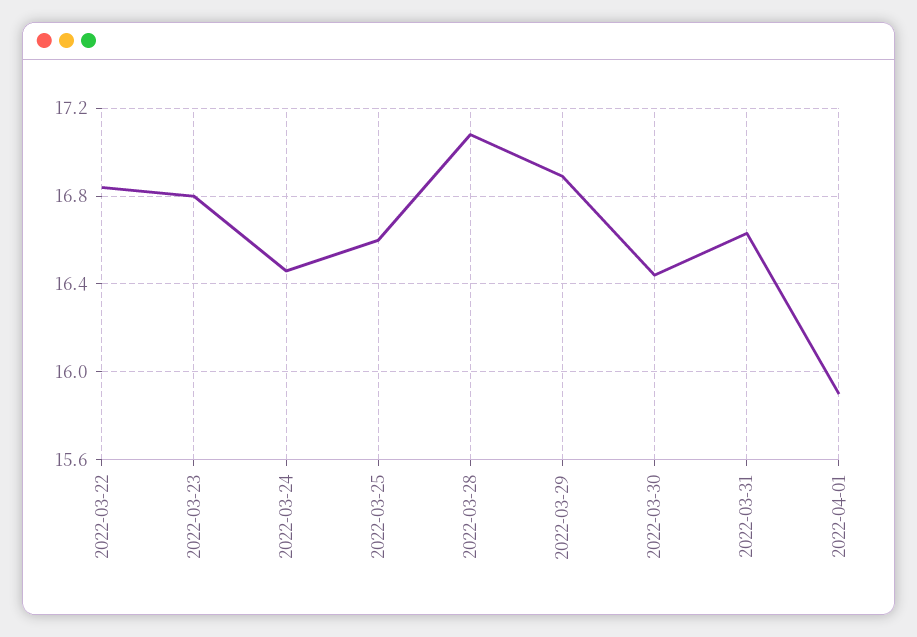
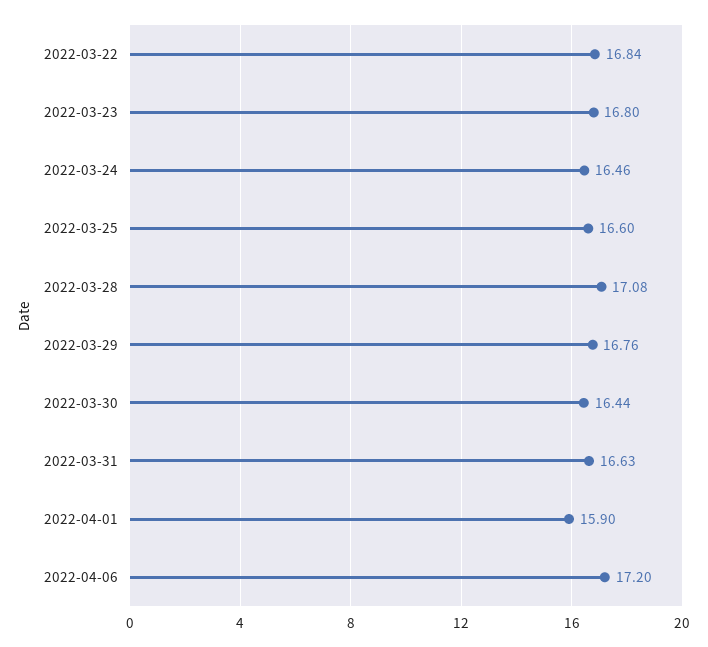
2022-03-29: 16.9 -> 16.76
2022-04-06: none -> 17.2

